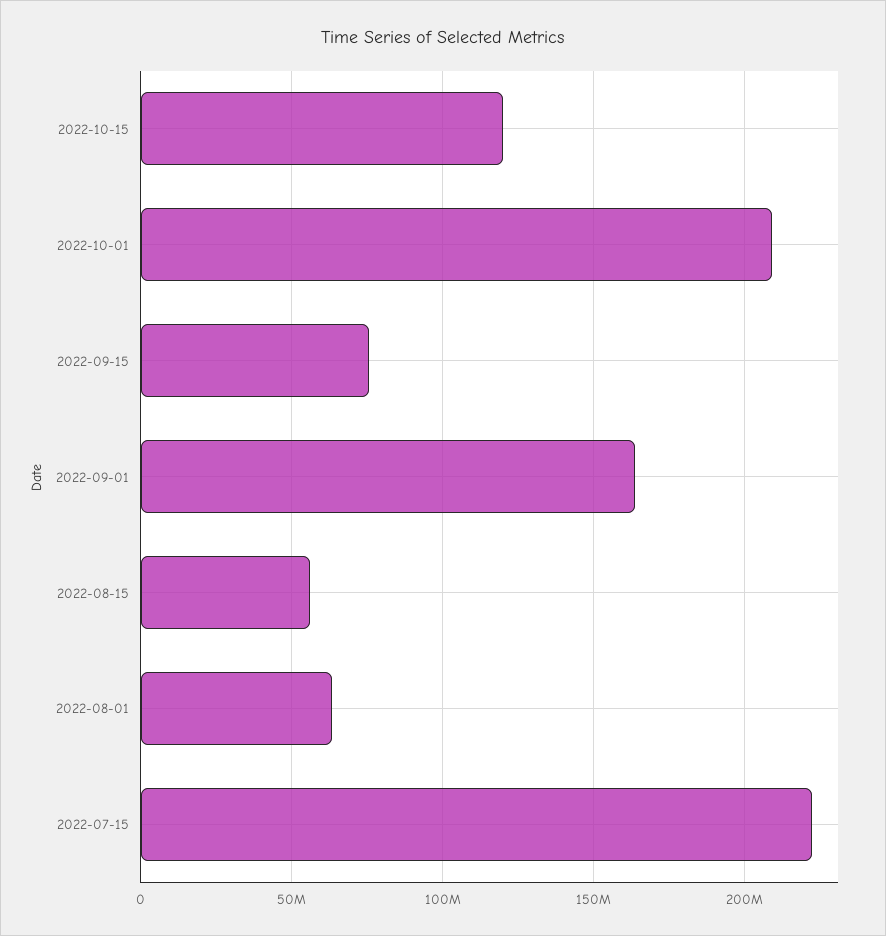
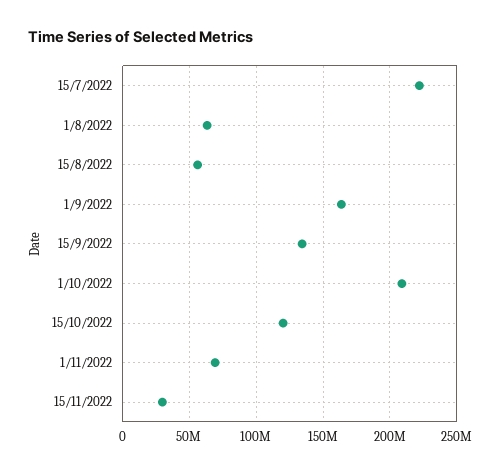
2022-09-15: 75000000 -> 135000000
1/11/2022: none -> 70000000
15/11/2022: none -> 30000000

